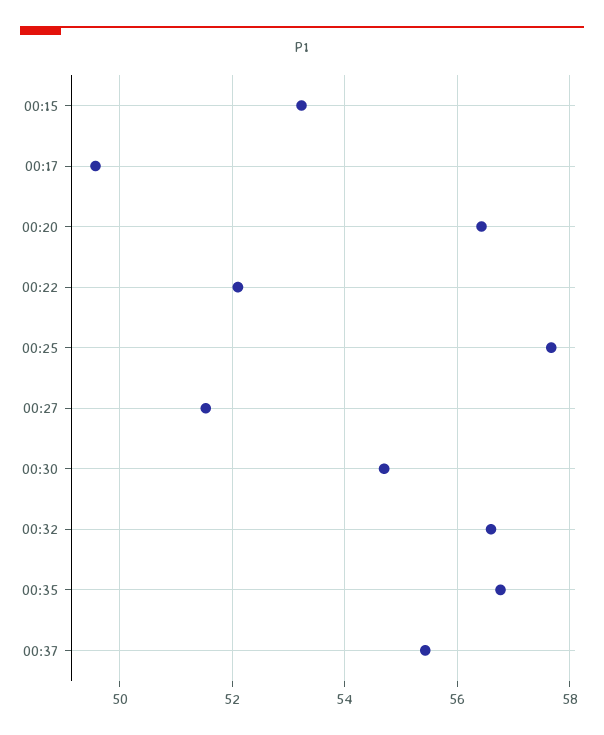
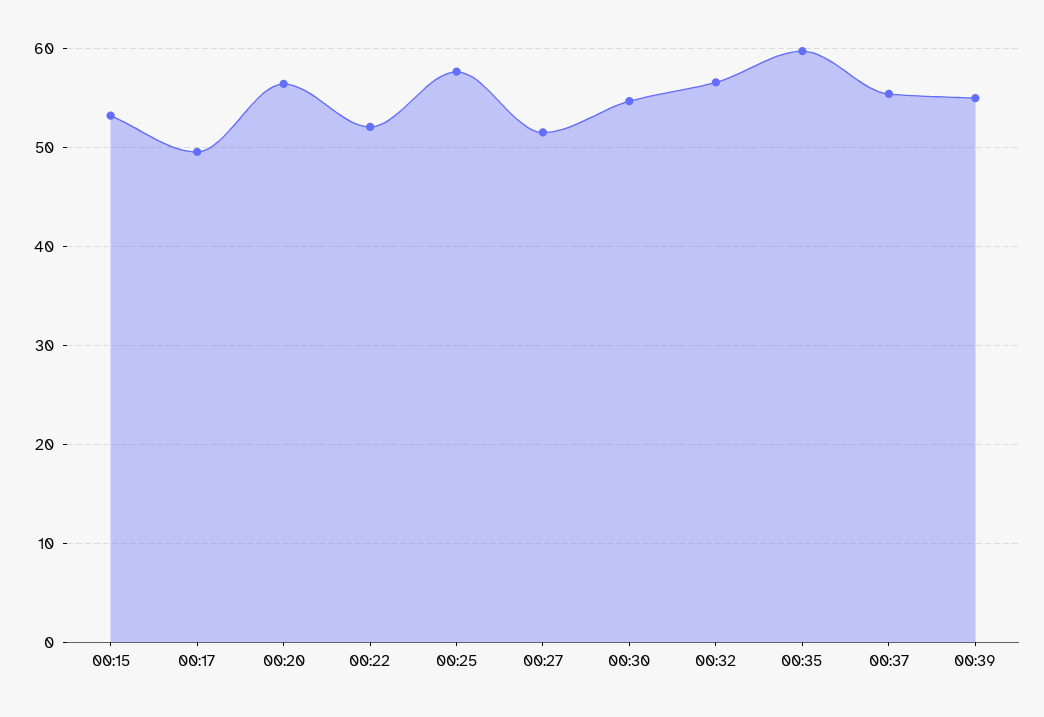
00:35: 56.8 -> 60
00:39: none -> 55

